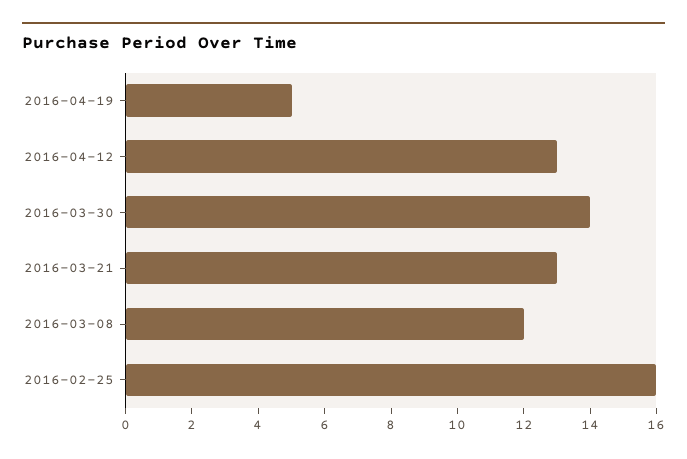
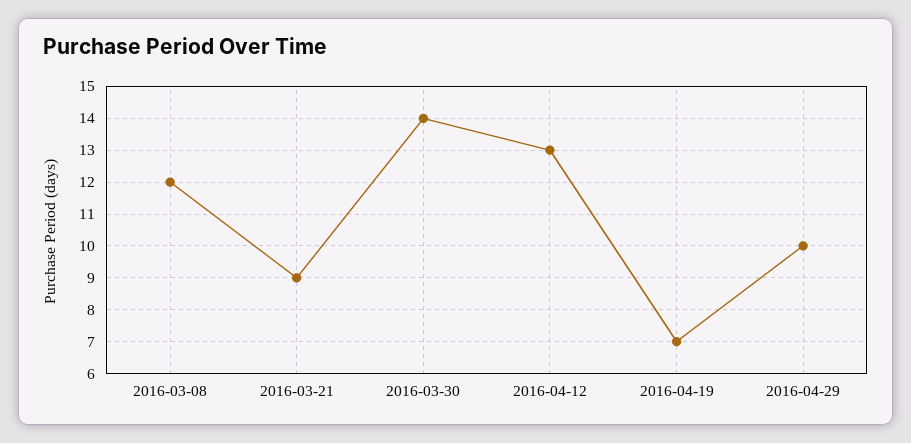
2016-04-19: 5 -> 7
2016-03-21: 13 -> 9
2016-02-25: 16 -> none
2016-04-29: none -> 10

